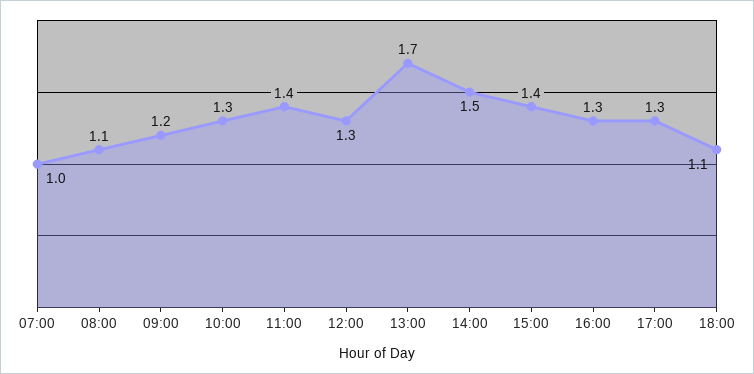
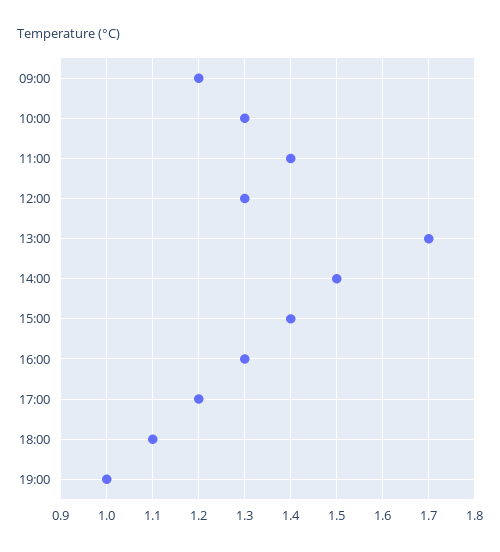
07:00: 1 -> none
08:00: 1.1 -> none
17:00: 1.3 -> 1.2
19:00: none -> 1

